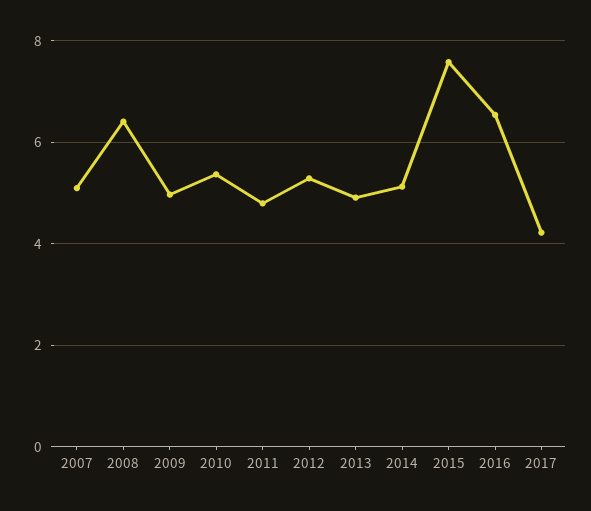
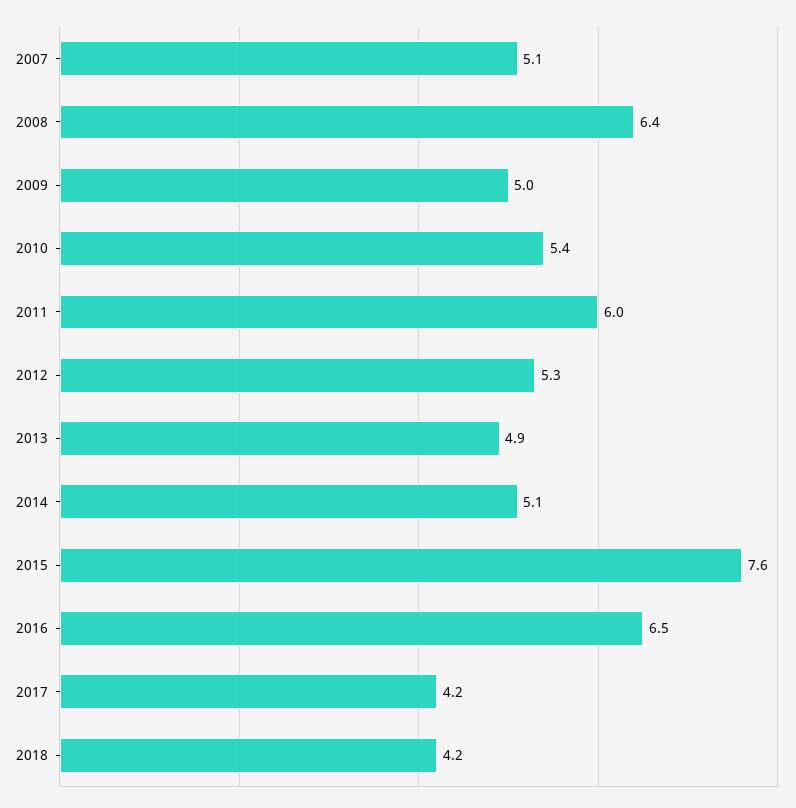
2011: 4.8 -> 6
2018: none -> 4.2

